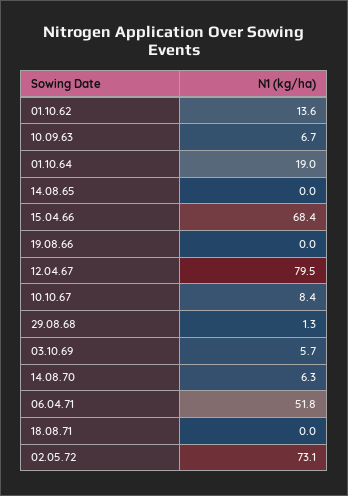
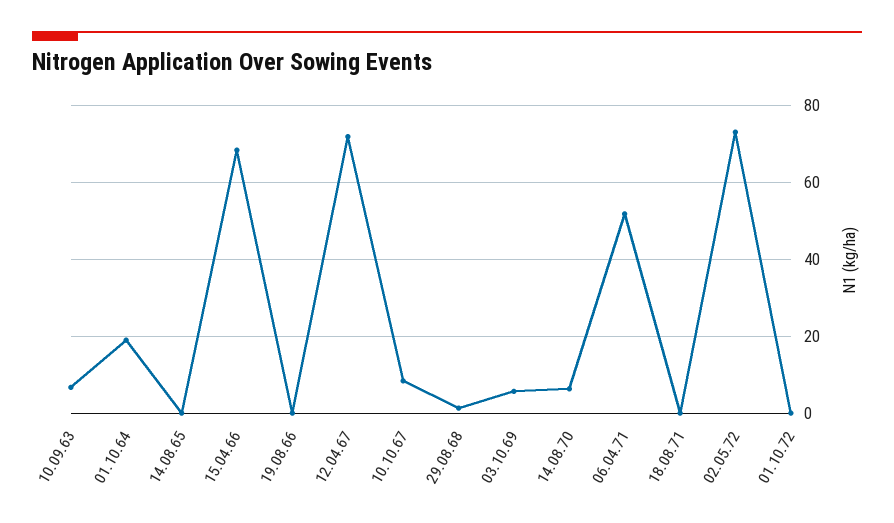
01.10.62: 13.6 -> none
12.04.67: 79.5 -> 72
01.10.72: none -> 0

